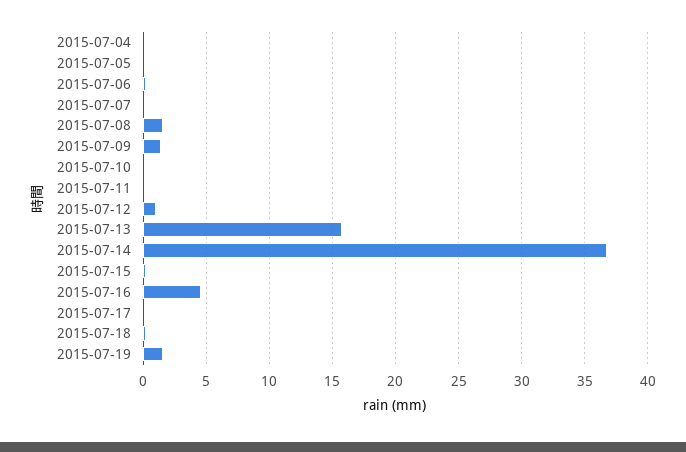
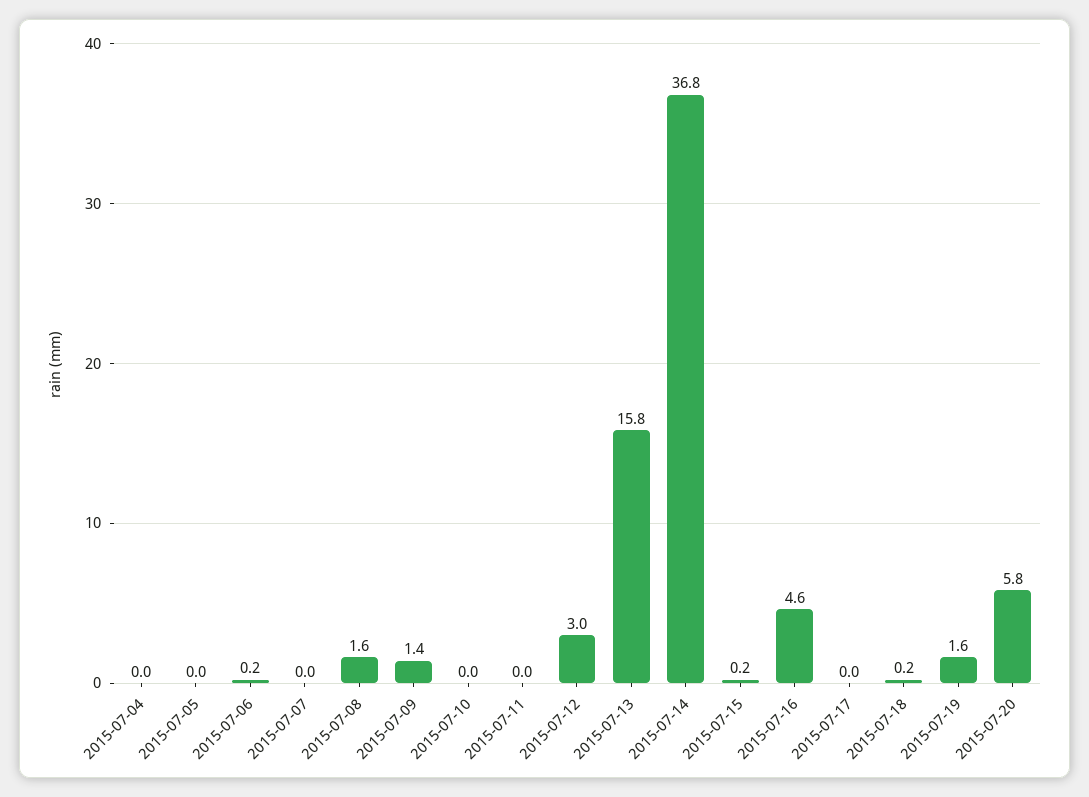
2015-07-12: 1 -> 3
2015-07-20: none -> 5.8

